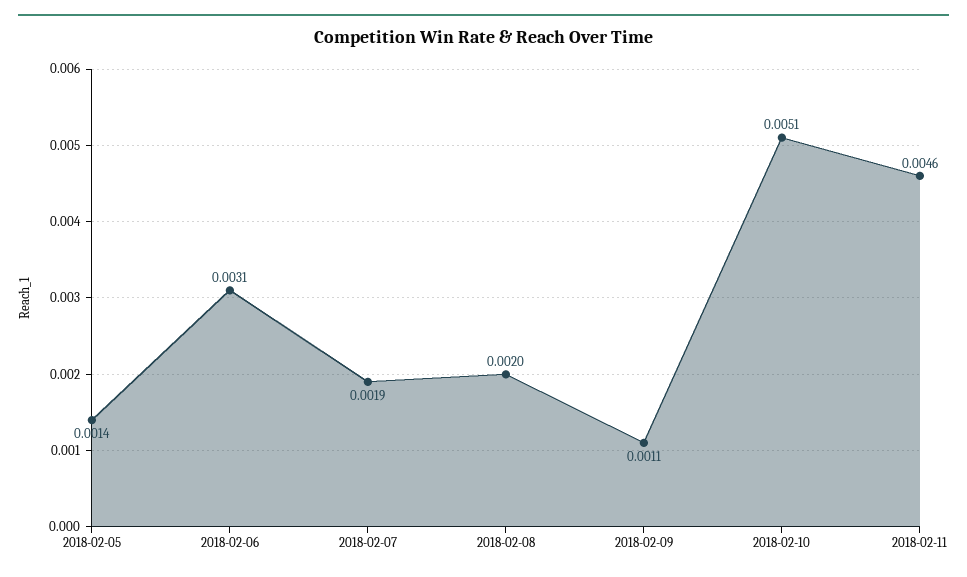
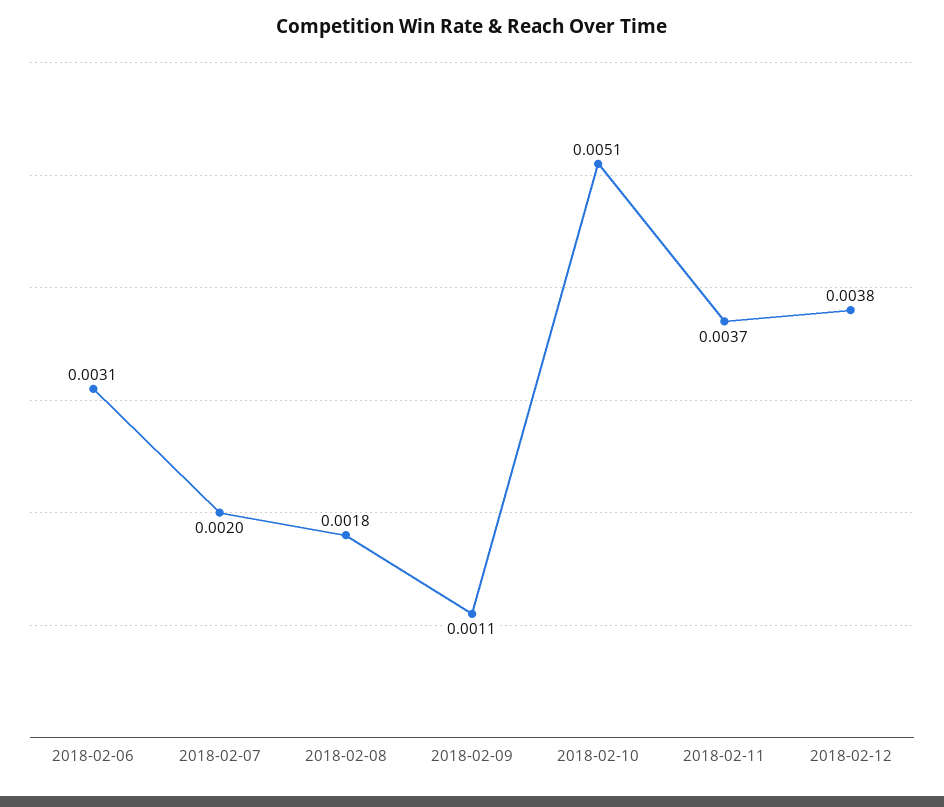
2018-02-05: 0.0014 -> none
2018-02-07: 0.0019 -> 0.002
2018-02-08: 0.002 -> 0.0018
2018-02-11: 0.0046 -> 0.0037
2018-02-12: none -> 0.0038

